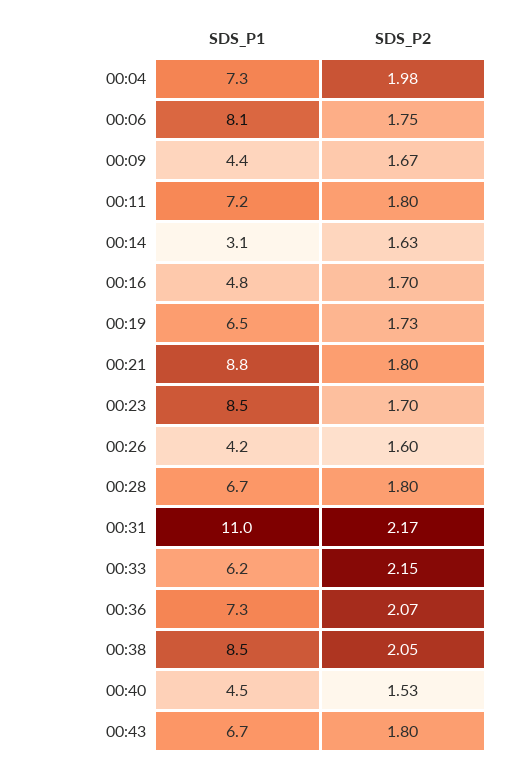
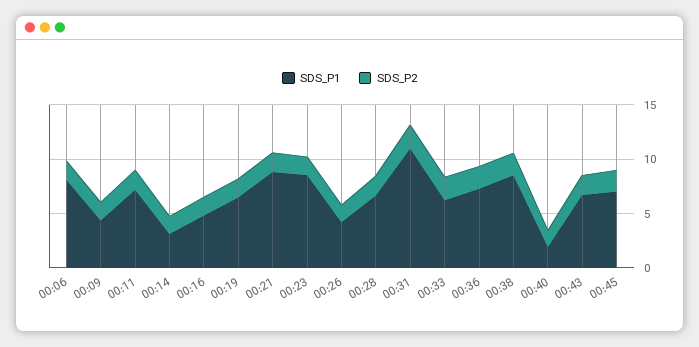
SDS_P1, 00:04: 7.3 -> none
SDS_P2, 00:04: 1.98 -> none
SDS_P1, 00:40: 4.5 -> 2
SDS_P1, 00:45: none -> 7
SDS_P2, 00:45: none -> 2

